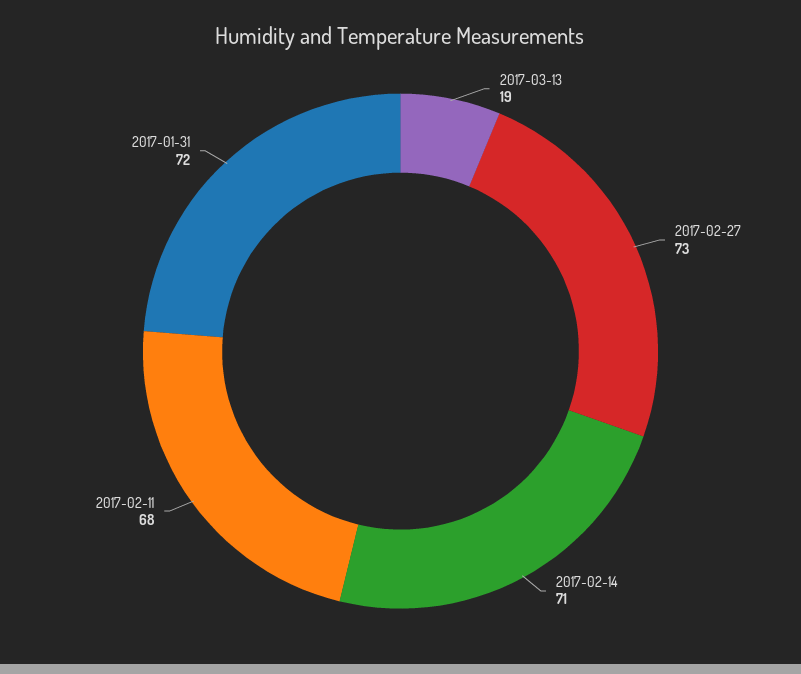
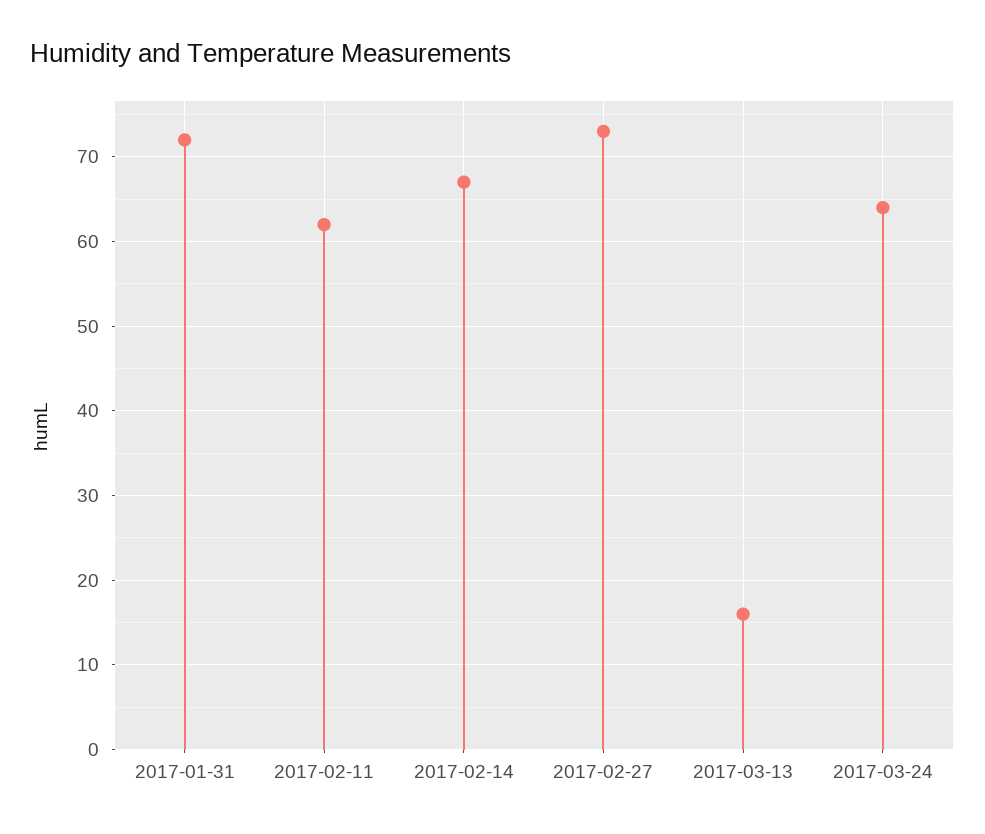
2017-03-13: 19 -> 16
2017-02-14: 71 -> 67
2017-02-11: 68 -> 62
2017-03-24: none -> 64

